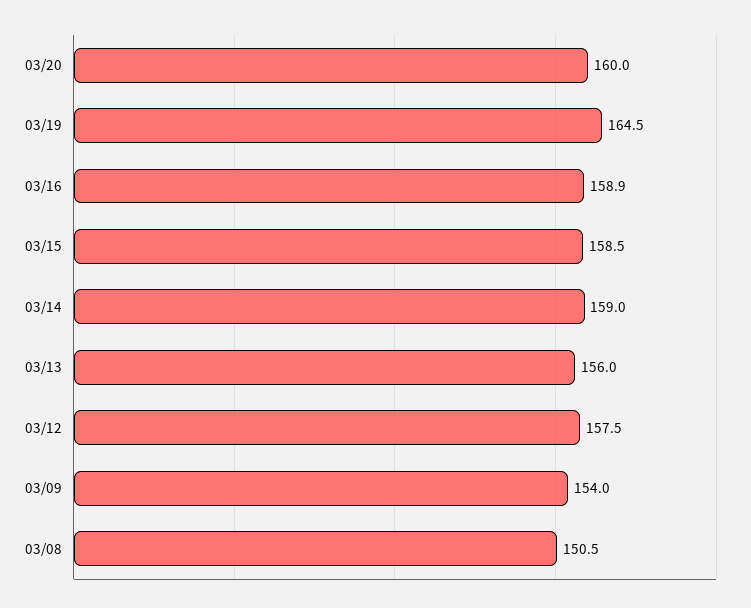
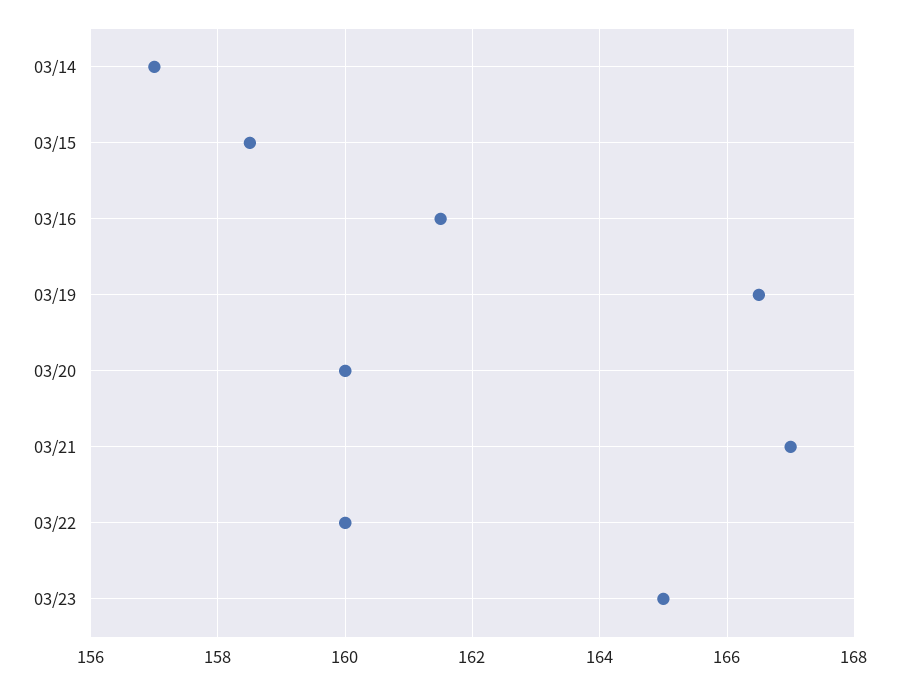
03/19: 164.5 -> 166.5
03/16: 158.9 -> 161.5
03/14: 159 -> 157
03/13: 156 -> none
03/12: 157.5 -> none
03/09: 154 -> none
03/08: 150.5 -> none
03/21: none -> 167
03/22: none -> 160
03/23: none -> 165

